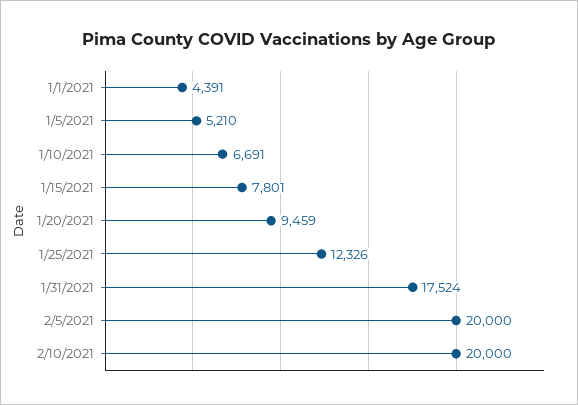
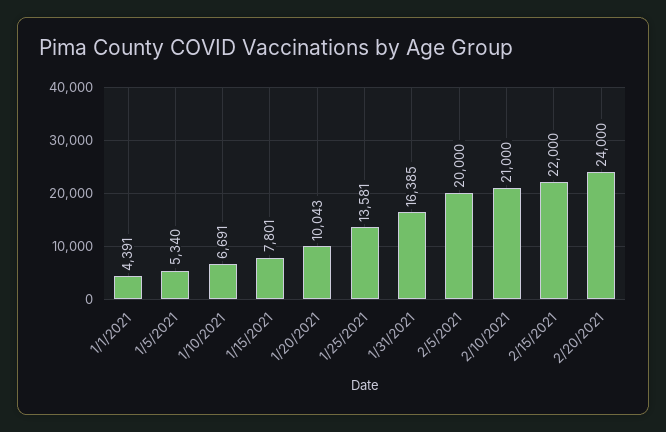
1/5/2021: 5210 -> 5340
1/20/2021: 9459 -> 10043
1/25/2021: 12326 -> 13581
1/31/2021: 17524 -> 16385
2/10/2021: 20000 -> 21000
2/15/2021: none -> 22000
2/20/2021: none -> 24000

